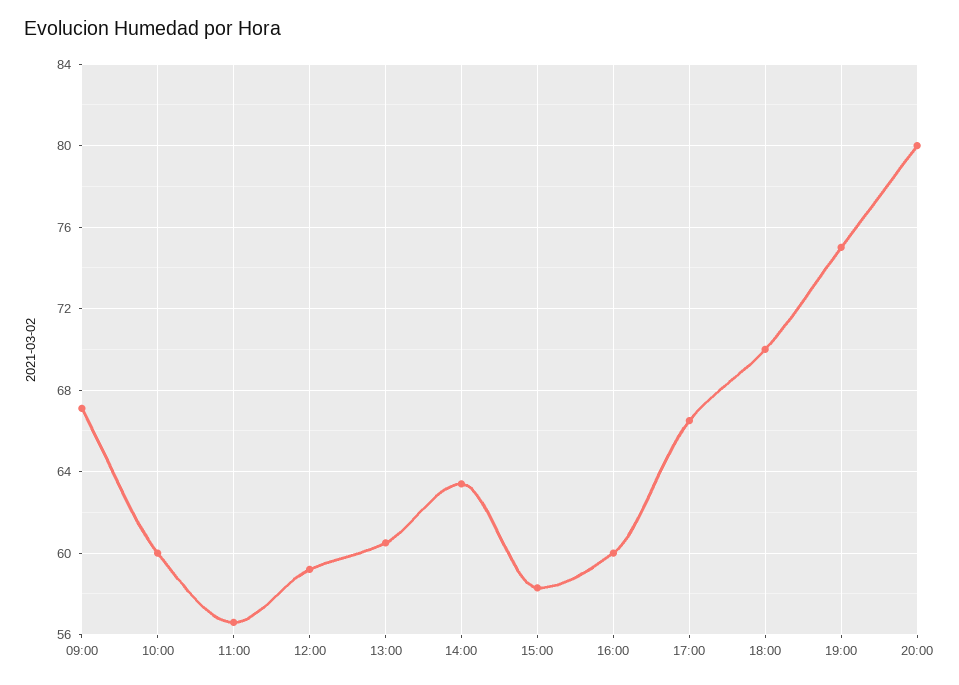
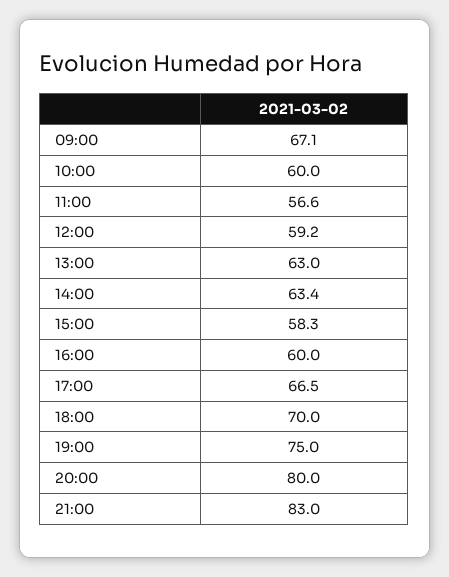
13:00: 60.5 -> 63
21:00: none -> 83

